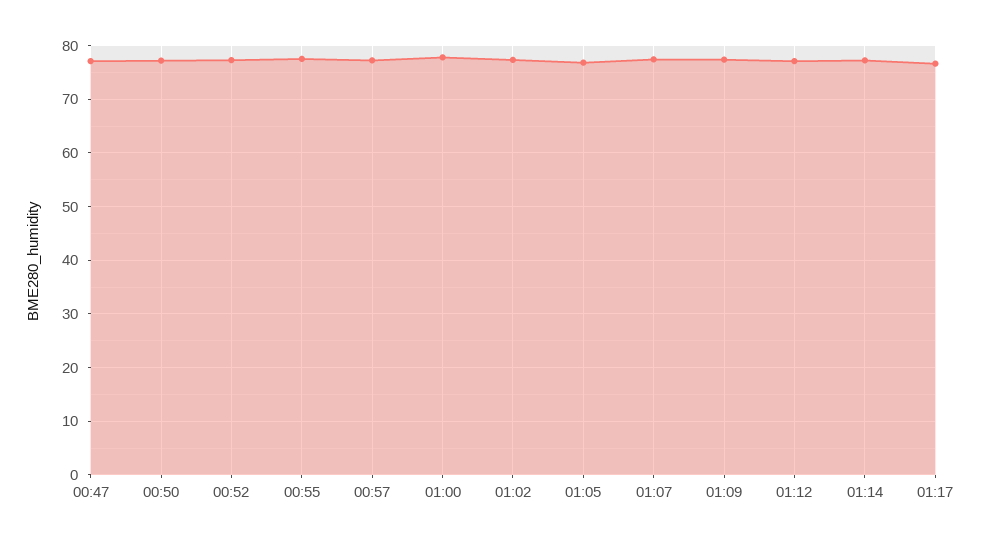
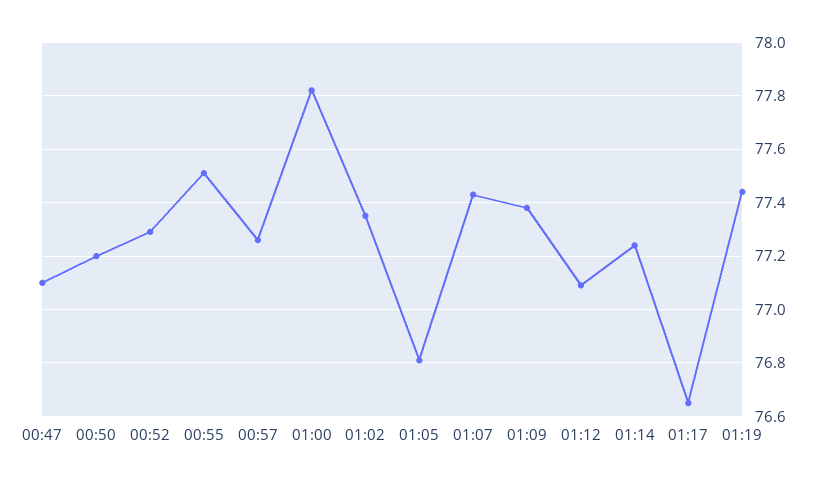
01:19: none -> 77.45

